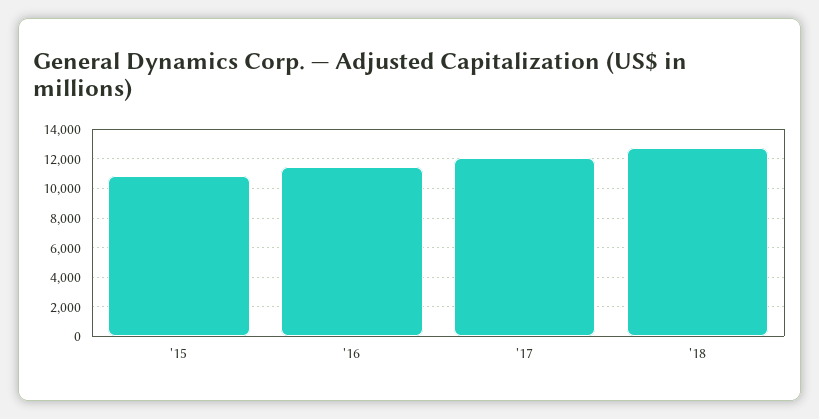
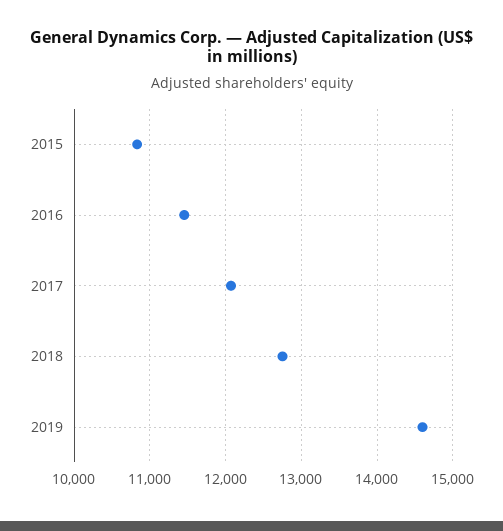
2019: none -> 14600

